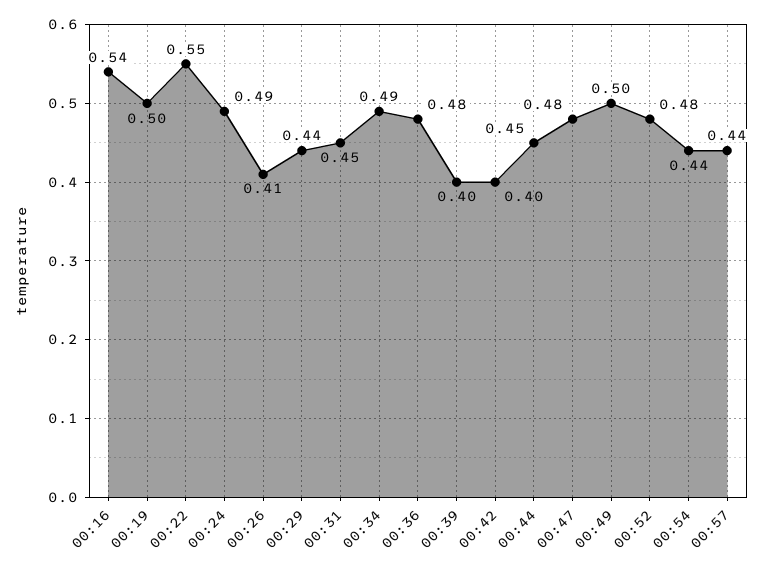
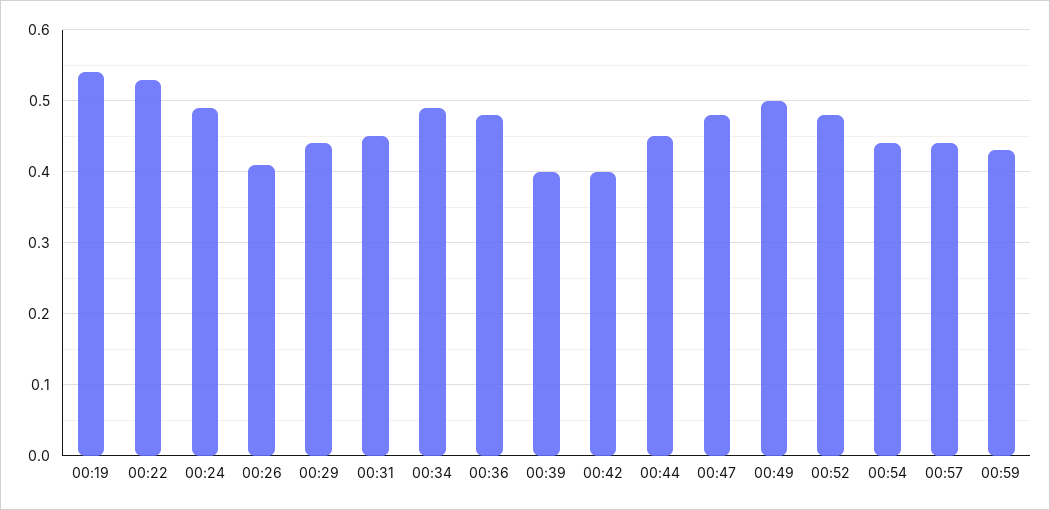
00:16: 0.54 -> none
00:19: 0.5 -> 0.54
00:22: 0.55 -> 0.53
00:59: none -> 0.43

